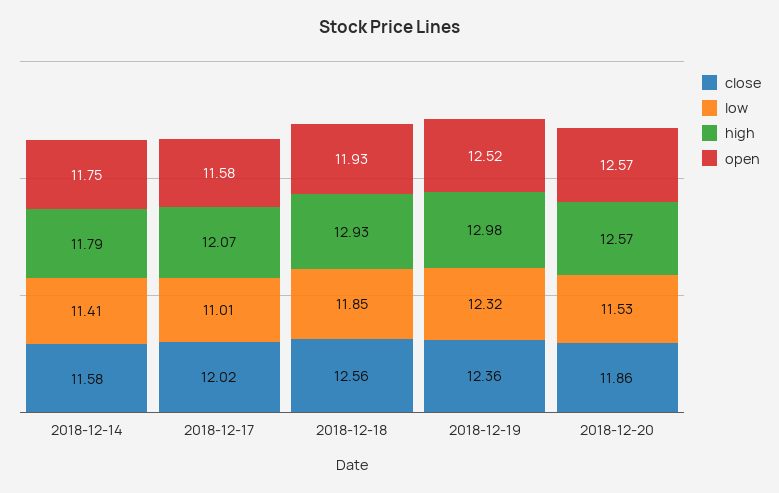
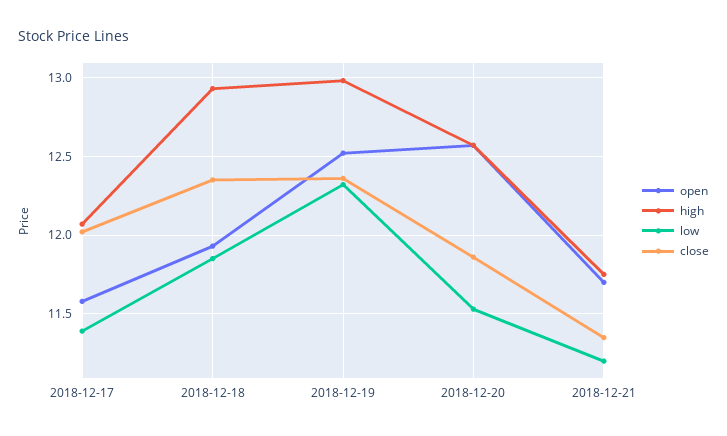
close, 2018-12-14: 11.58 -> none
low, 2018-12-14: 11.41 -> none
high, 2018-12-14: 11.79 -> none
open, 2018-12-14: 11.75 -> none
low, 2018-12-17: 11.01 -> 11.4
close, 2018-12-18: 12.56 -> 12.35
open, 2018-12-21: none -> 11.7
high, 2018-12-21: none -> 11.75
low, 2018-12-21: none -> 11.2
close, 2018-12-21: none -> 11.35

